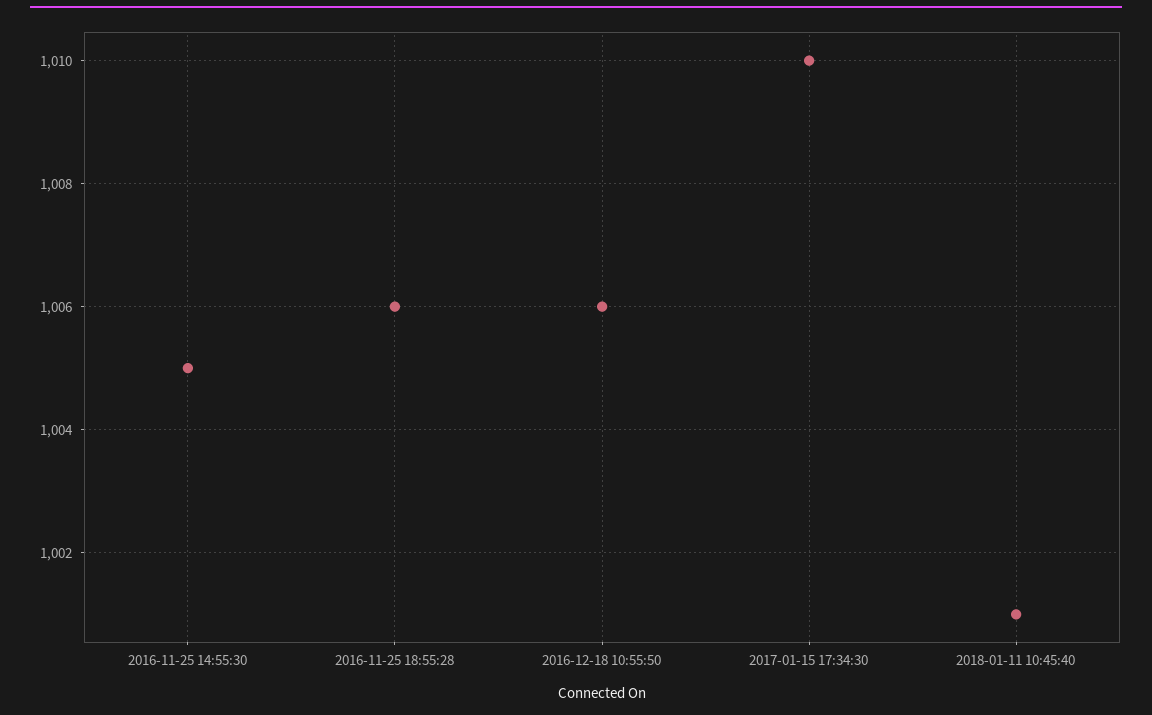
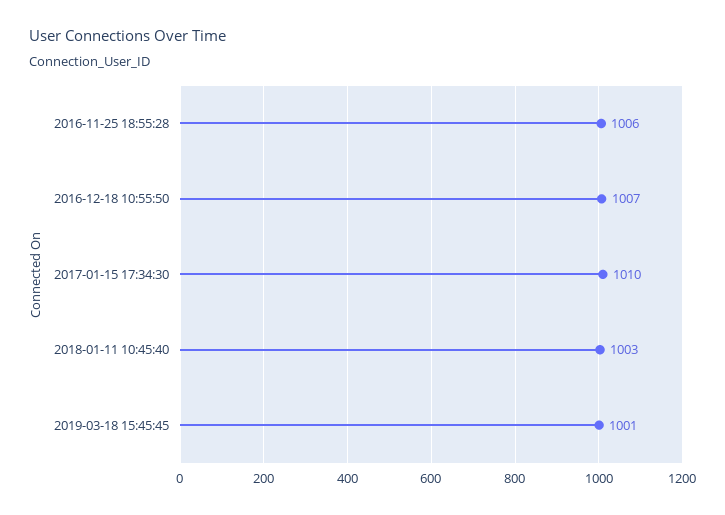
2016-11-25 14:55:30: 1005 -> none
2016-12-18 10:55:50: 1006 -> 1007
2018-01-11 10:45:40: 1001 -> 1003
2019-03-18 15:45:45: none -> 1001

